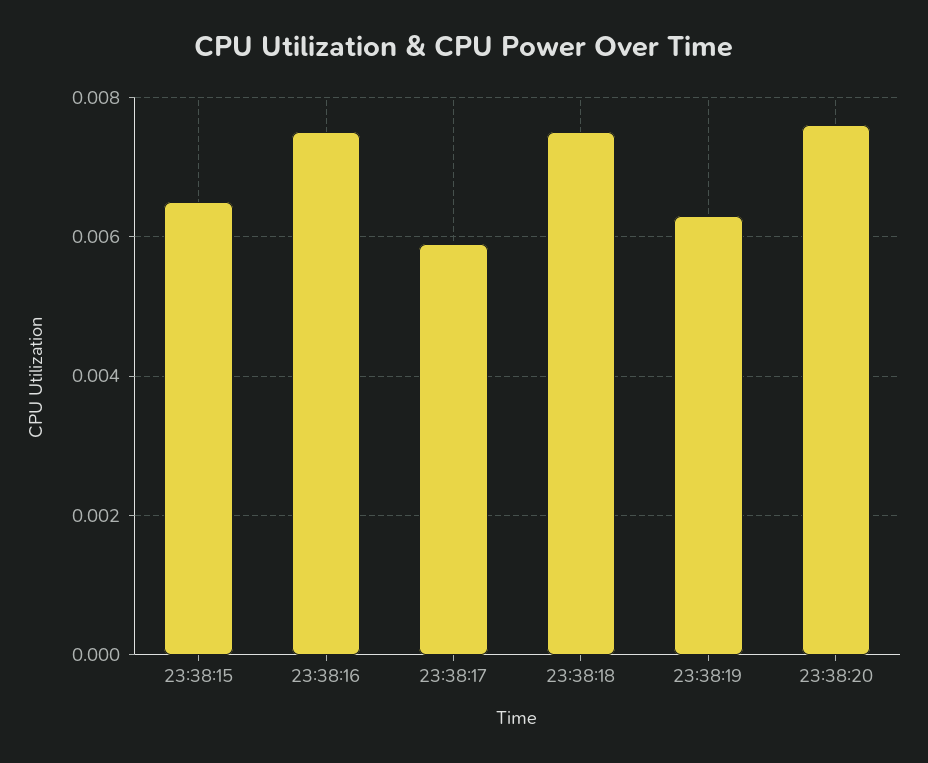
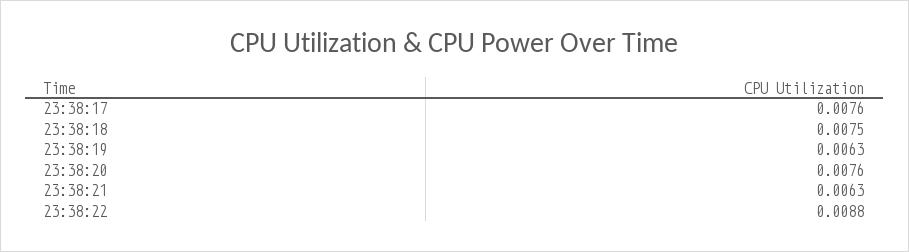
23:38:15: 0.0065 -> none
23:38:16: 0.0075 -> none
23:38:17: 0.006 -> 0.0076
23:38:21: none -> 0.0063
23:38:22: none -> 0.0088

